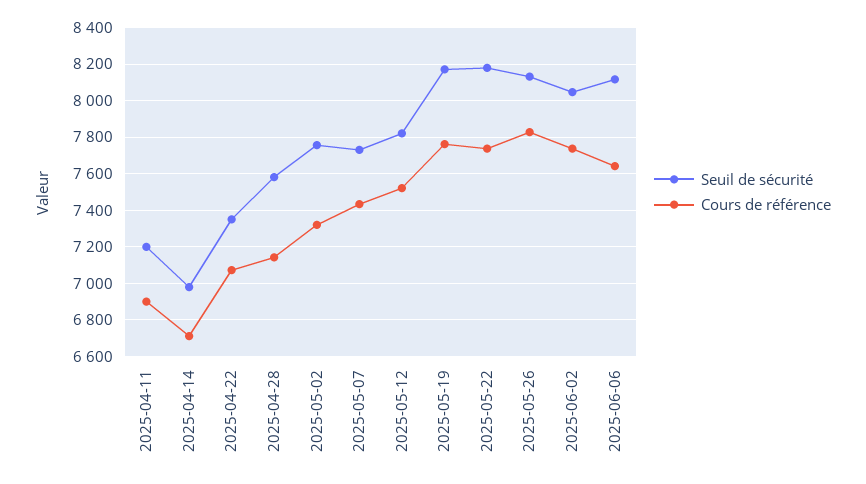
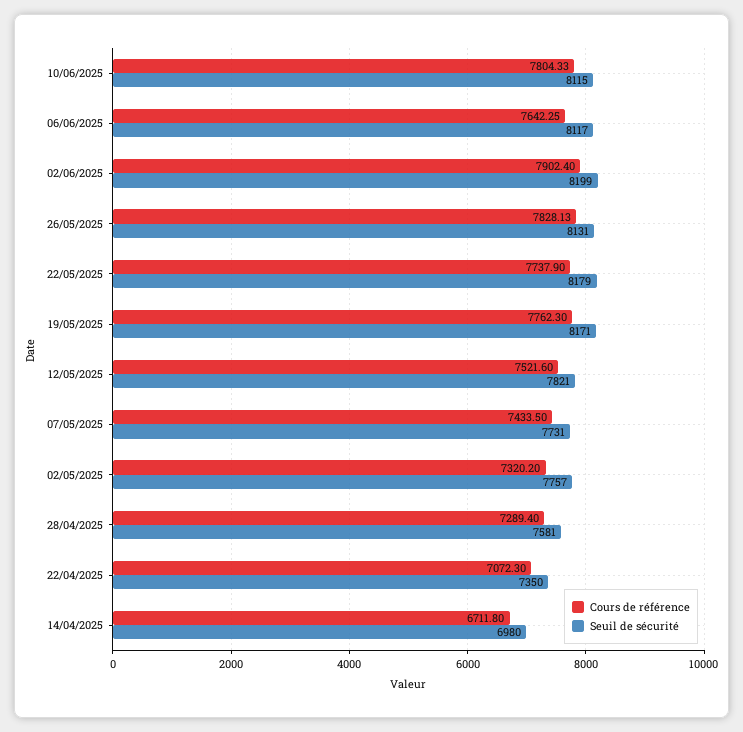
Seuil de sécurité, 2025-04-11: 7200 -> none
Cours de référence, 2025-04-11: 6900 -> none
Cours de référence, 2025-04-28: 7150 -> 7289.4
Seuil de sécurité, 2025-06-02: 8050 -> 8199
Cours de référence, 2025-06-02: 7750 -> 7902.4
Cours de référence, 10/06/2025: none -> 7804.33
Seuil de sécurité, 10/06/2025: none -> 8115

